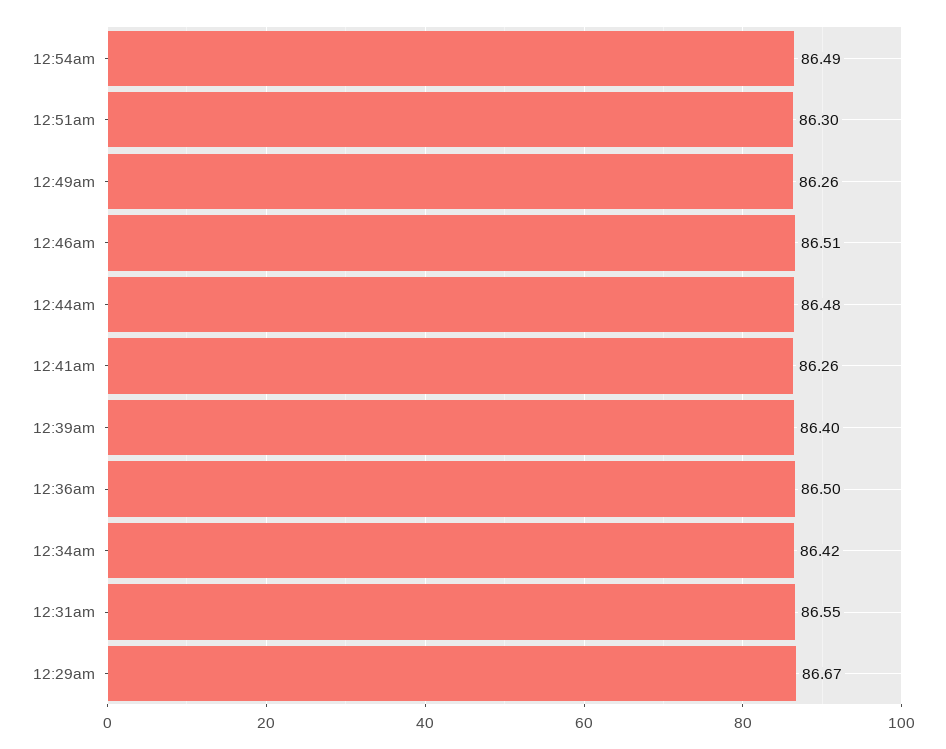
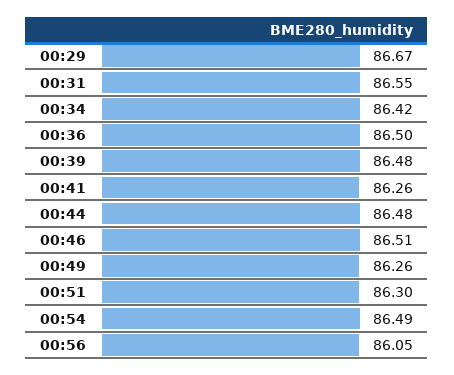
12:39am: 86.4 -> 86.48
00:56: none -> 86.05

